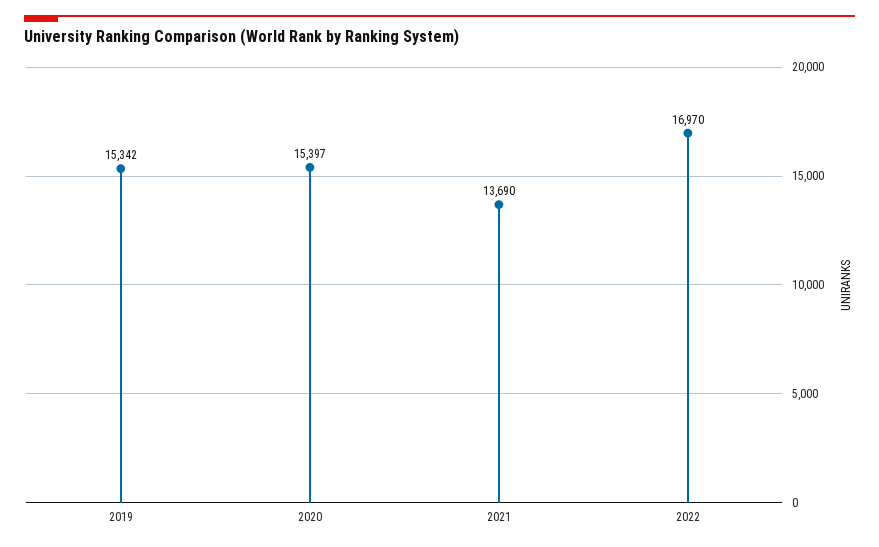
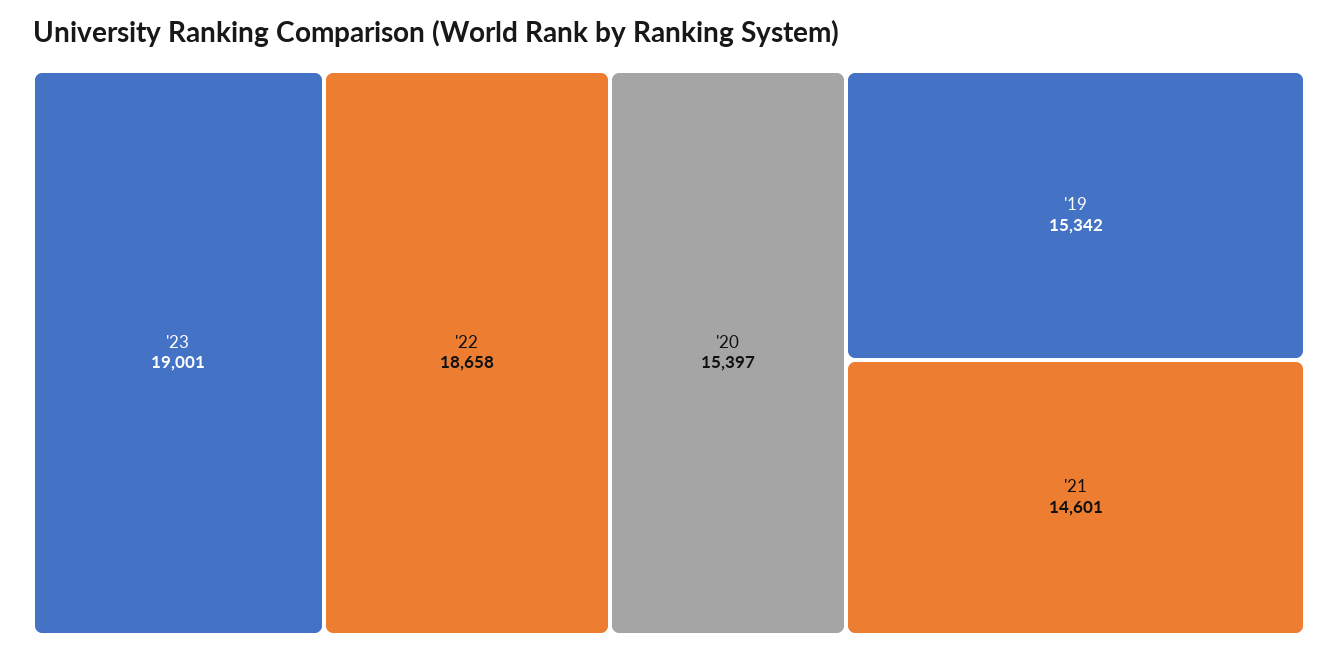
2021: 13690 -> 14601
2022: 16970 -> 18658
'23: none -> 19001

